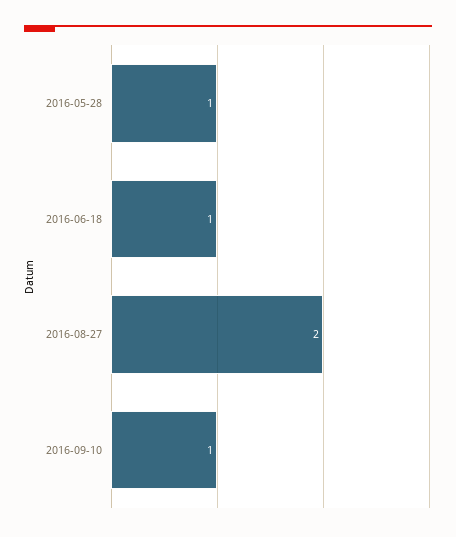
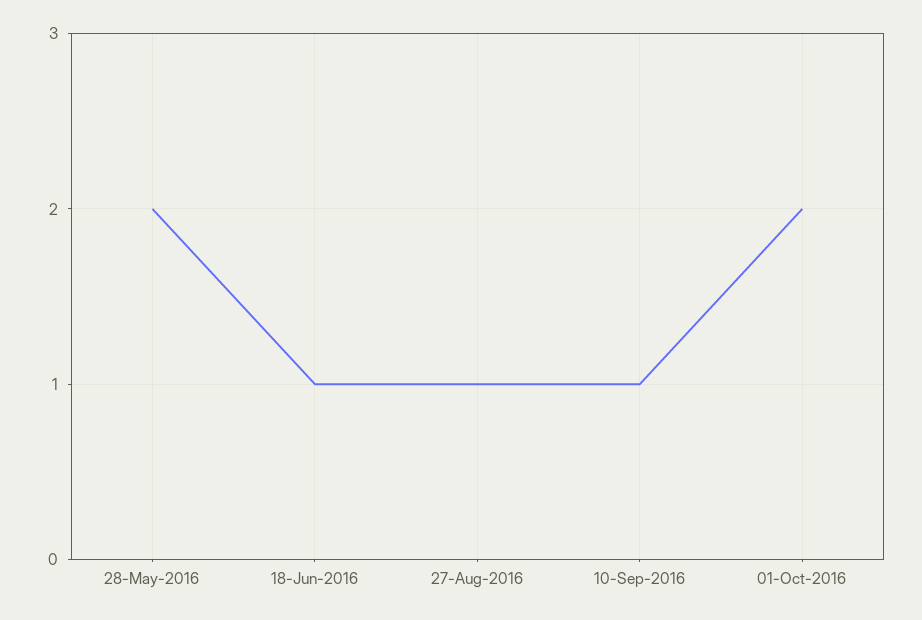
2016-05-28: 1 -> 2
2016-08-27: 2 -> 1
01-Oct-2016: none -> 2

